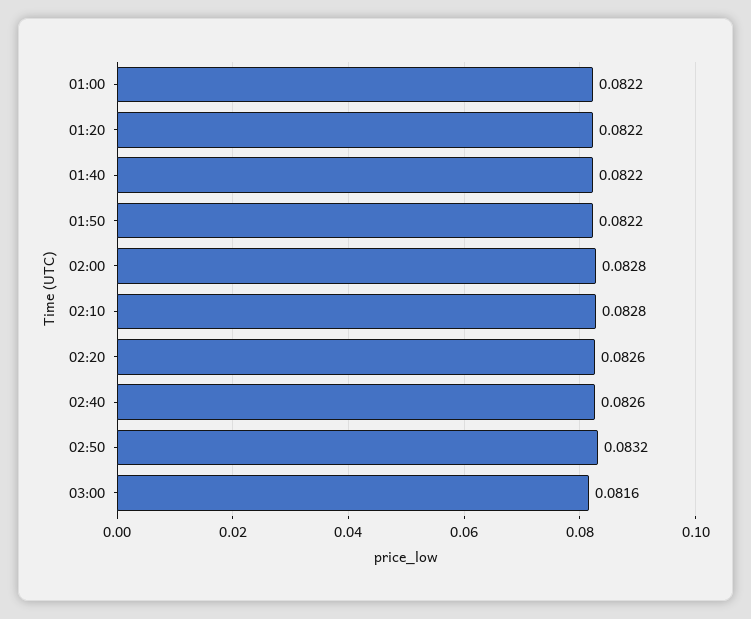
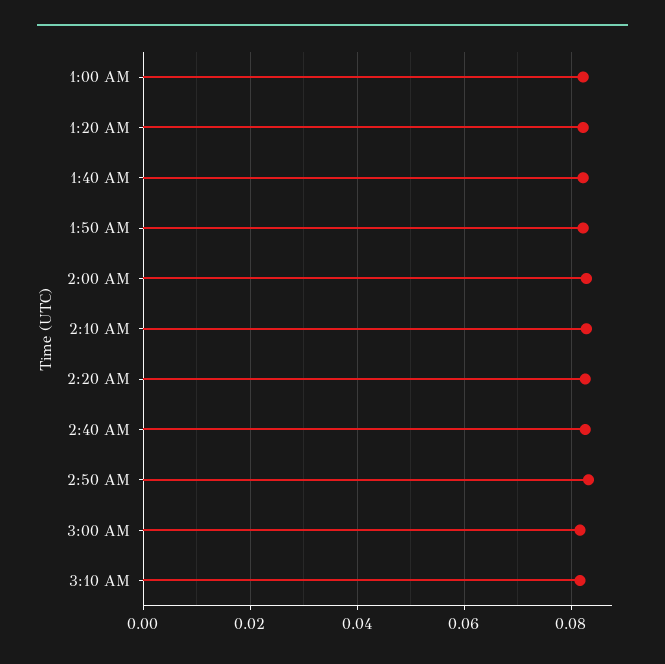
3:10 AM: none -> 0.082

